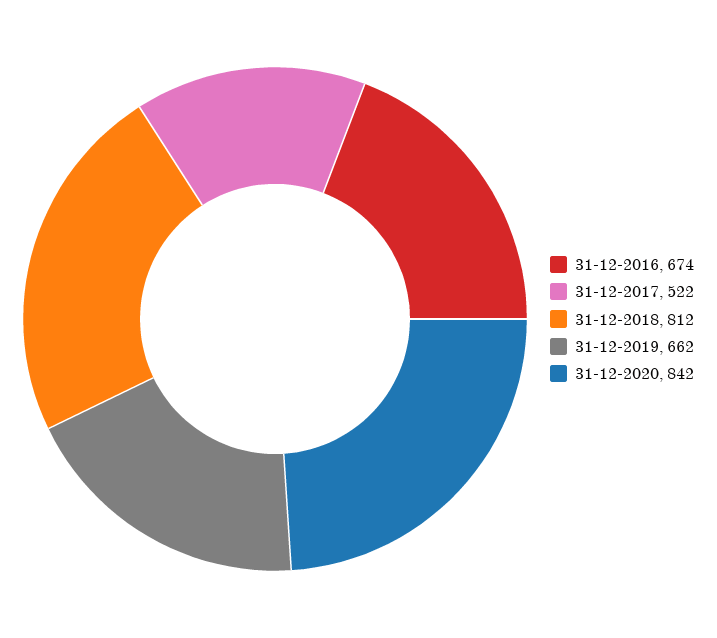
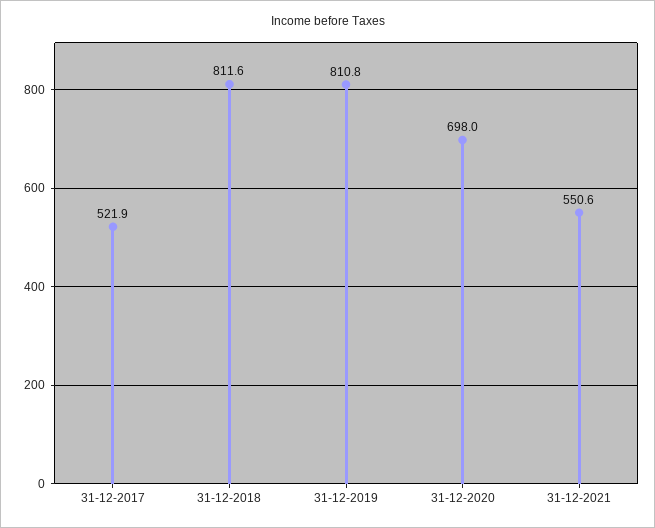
31-12-2016: 674 -> none
31-12-2019: 662 -> 810.8
31-12-2020: 842 -> 698
31-12-2021: none -> 550.6

